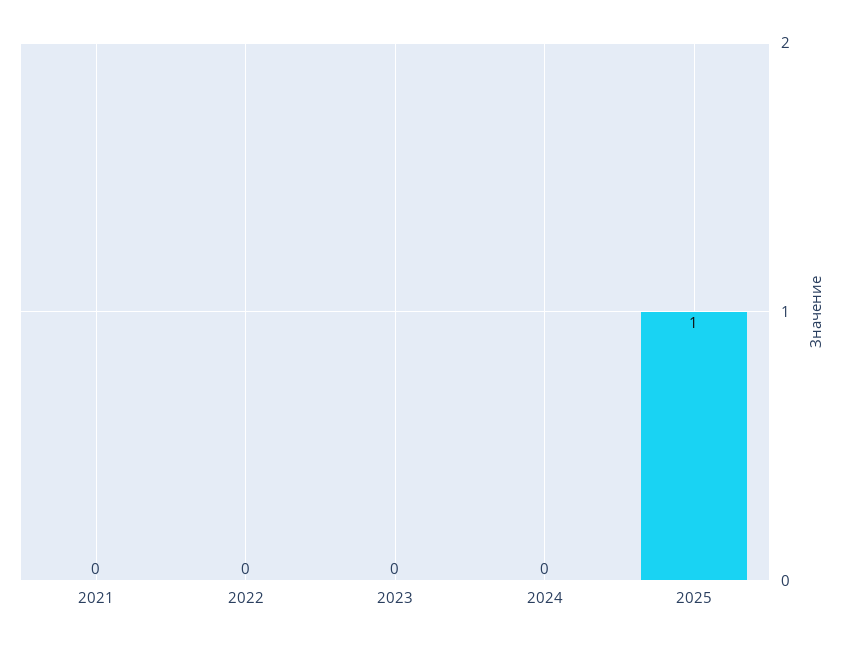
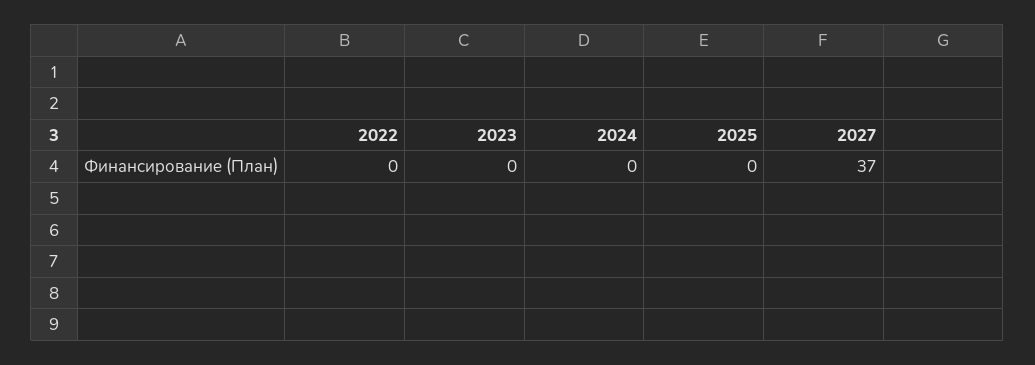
2021: 0 -> none
2025: 1 -> 0
2027: none -> 37

